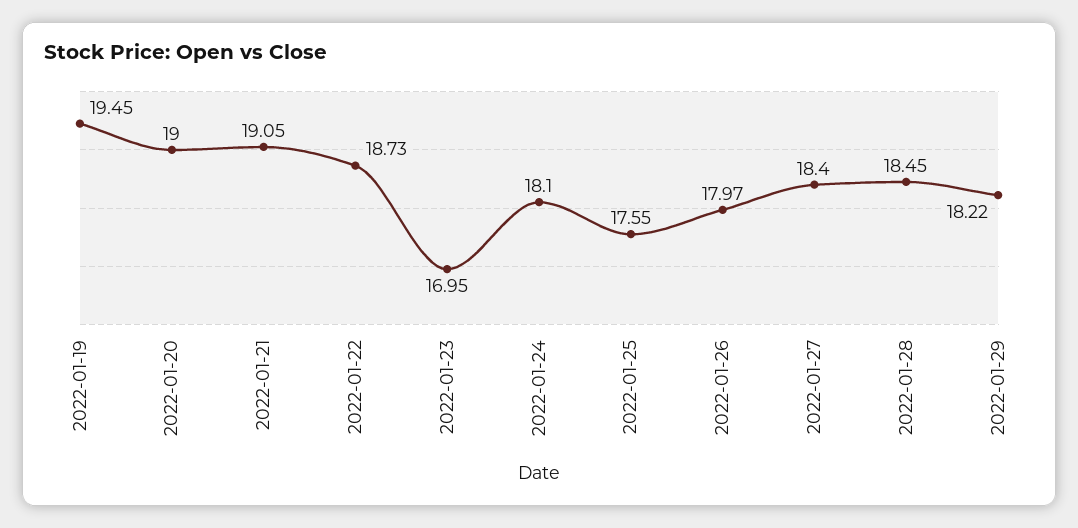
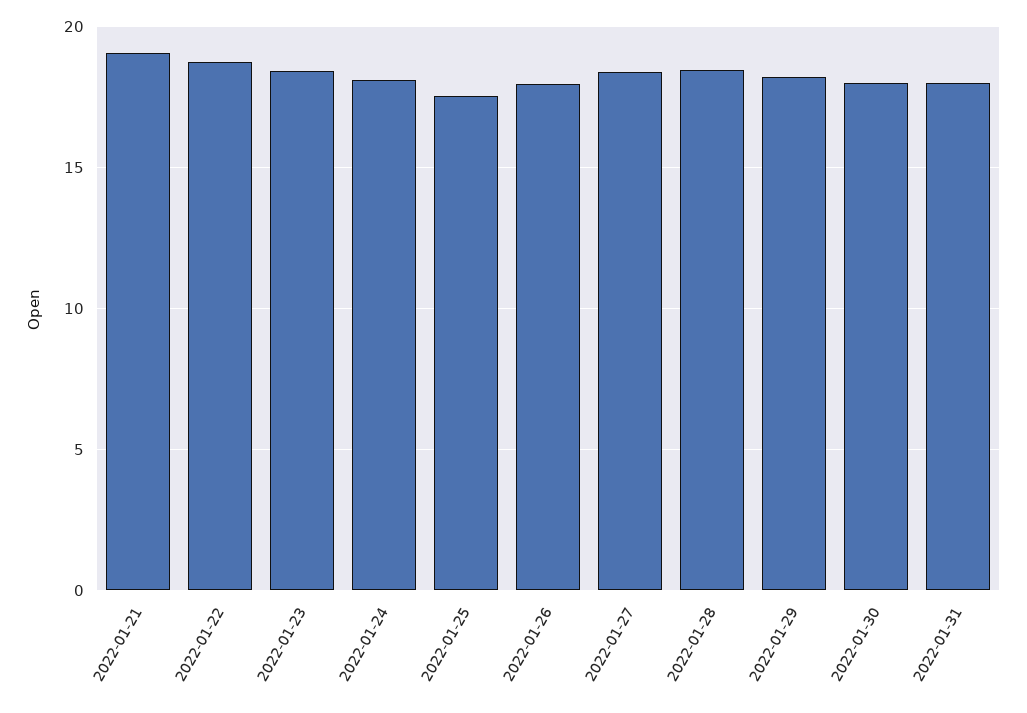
2022-01-19: 19.45 -> none
2022-01-20: 19 -> none
2022-01-23: 16.95 -> 18.5
2022-01-30: none -> 18
2022-01-31: none -> 18

